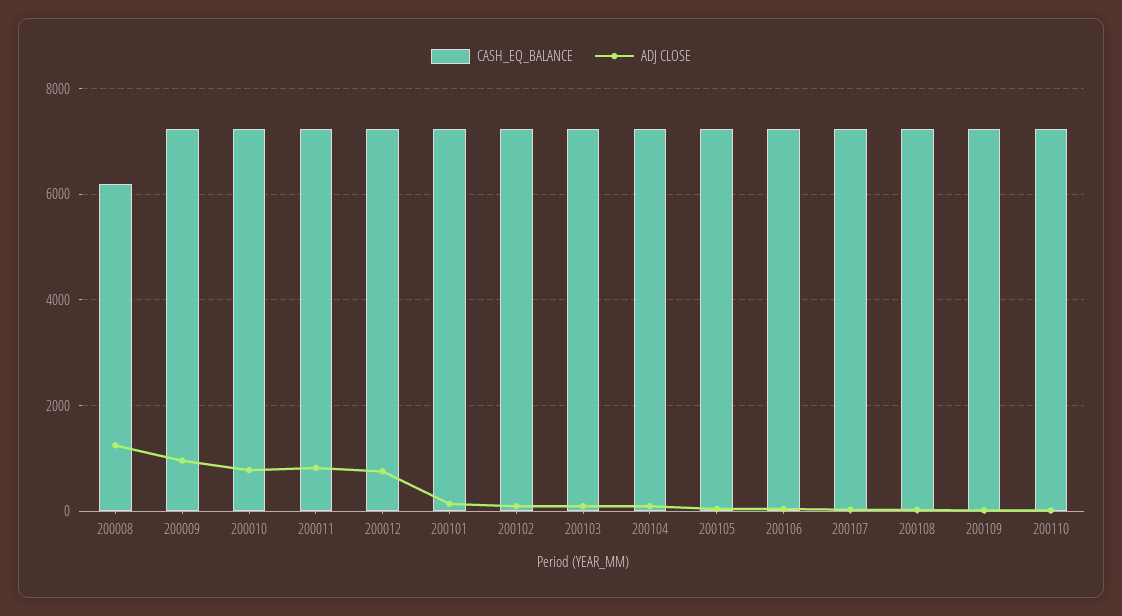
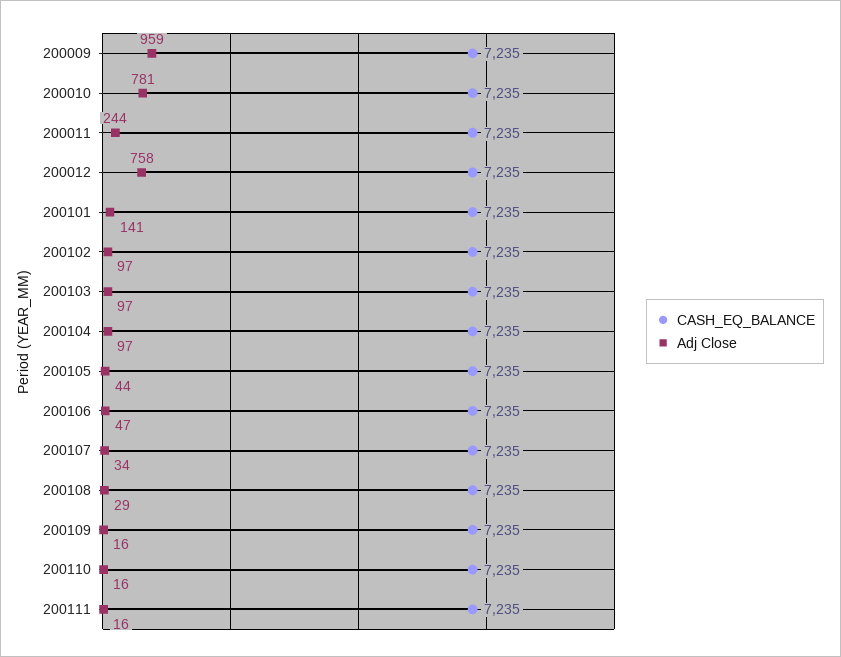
CASH_EQ_BALANCE, 200008: 6200 -> none
ADJ CLOSE, 200008: 1200 -> none
ADJ CLOSE, 200011: 800 -> 244
CASH_EQ_BALANCE, 200111: none -> 7235
ADJ CLOSE, 200111: none -> 16

